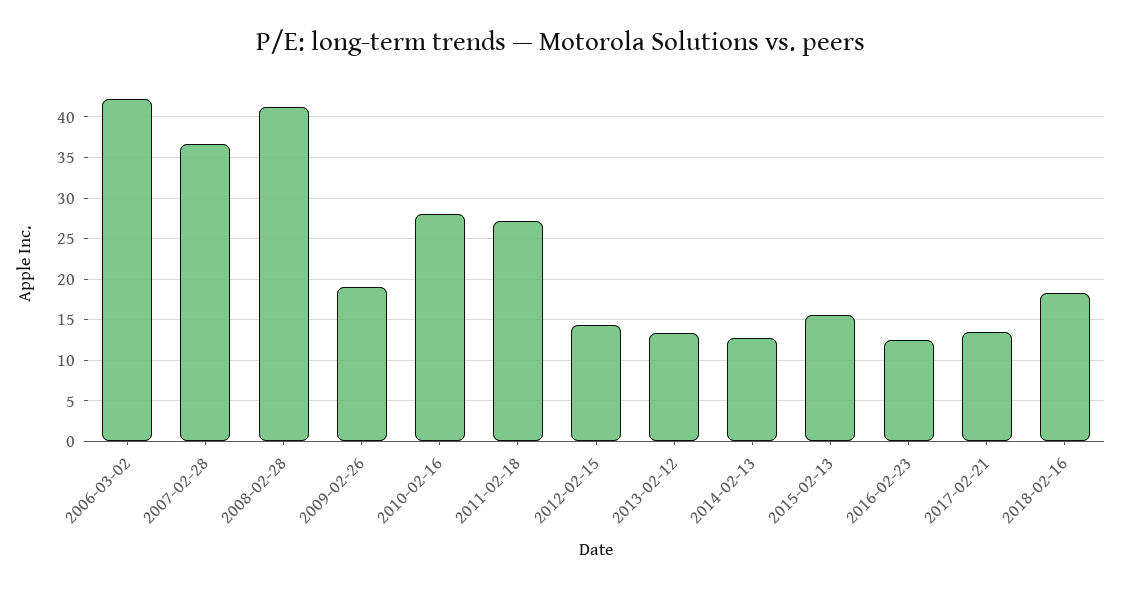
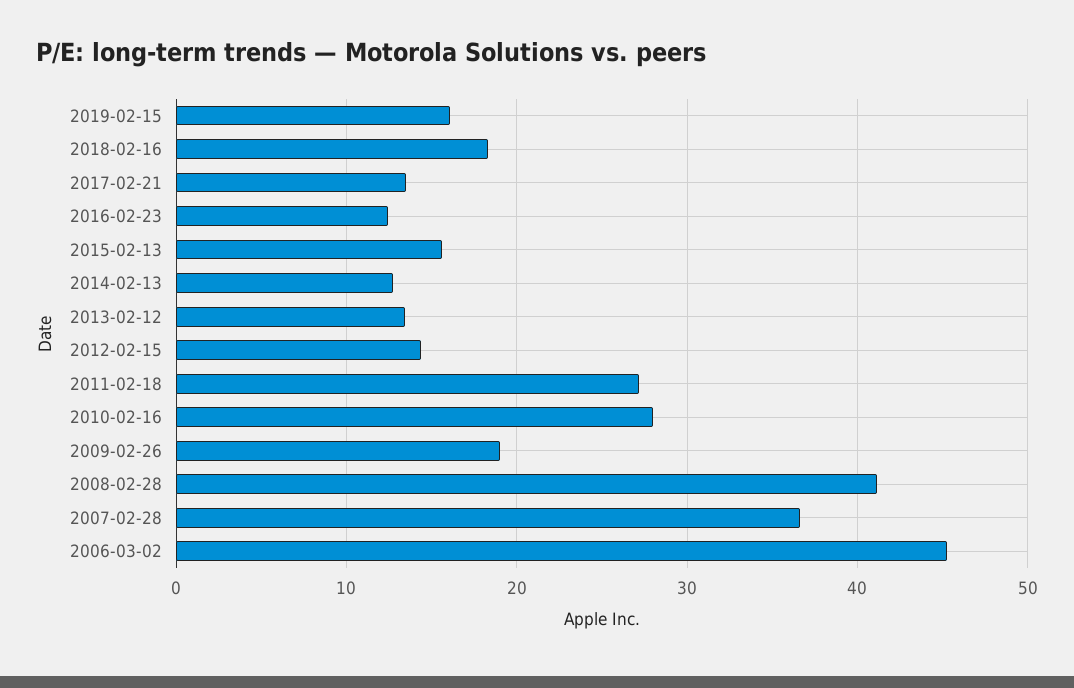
2006-03-02: 42 -> 45
2019-02-15: none -> 16

